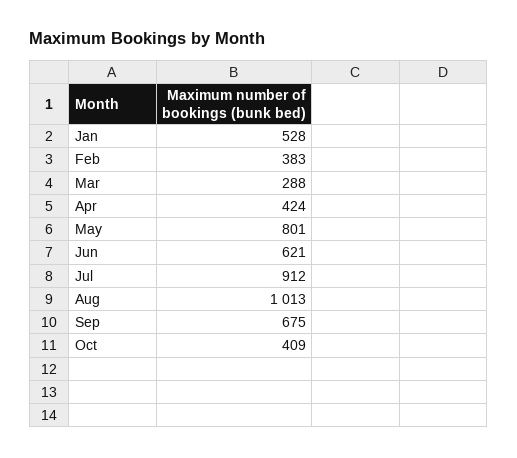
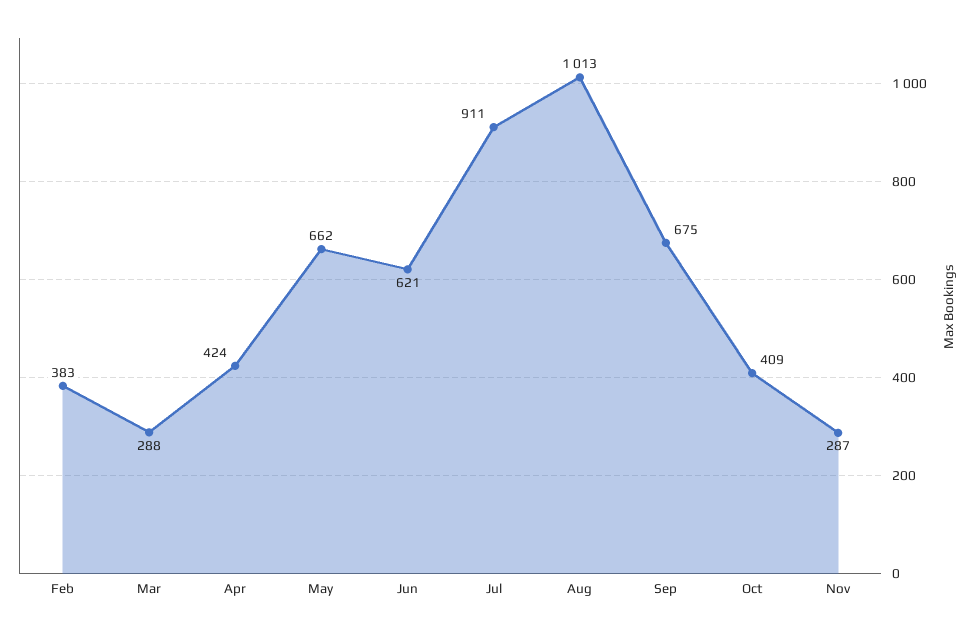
Jan: 528 -> none
May: 801 -> 662
Jul: 912 -> 911
Nov: none -> 287

